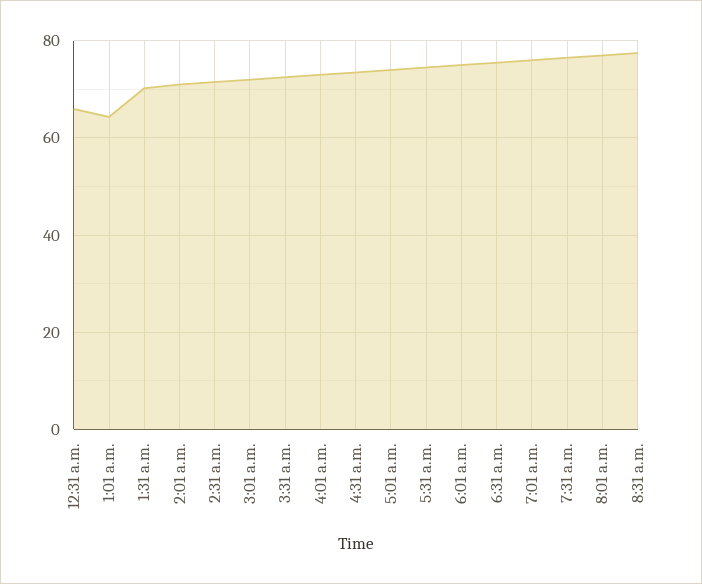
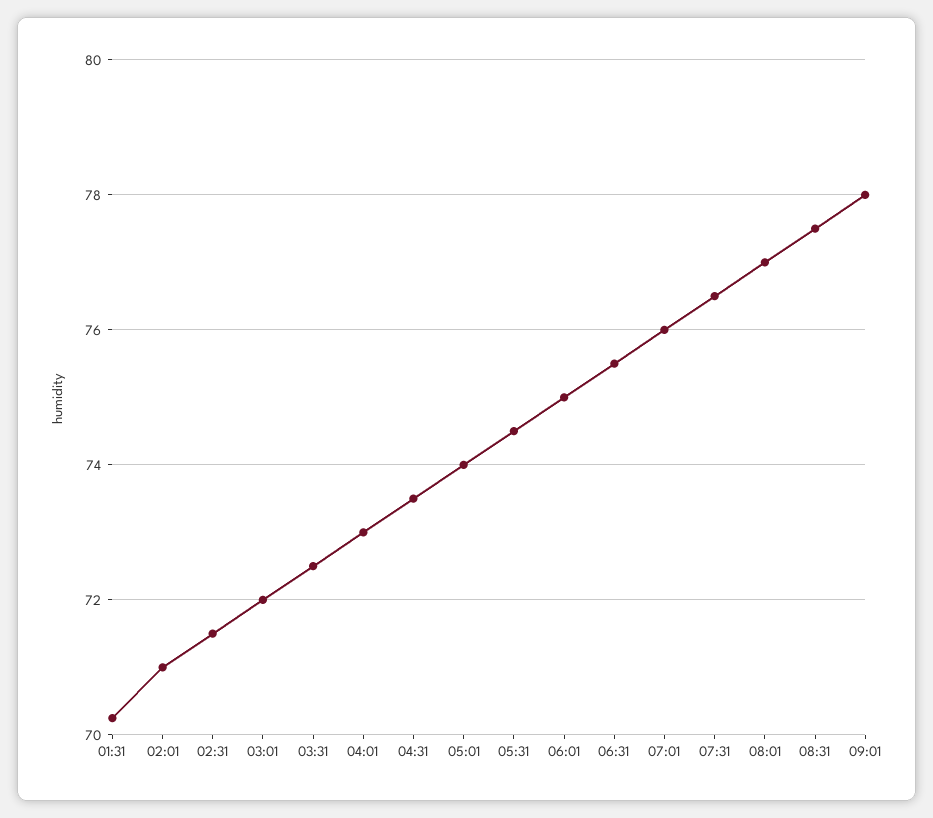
12:31 a.m.: 66 -> none
1:01 a.m.: 64 -> none
09:01: none -> 78

